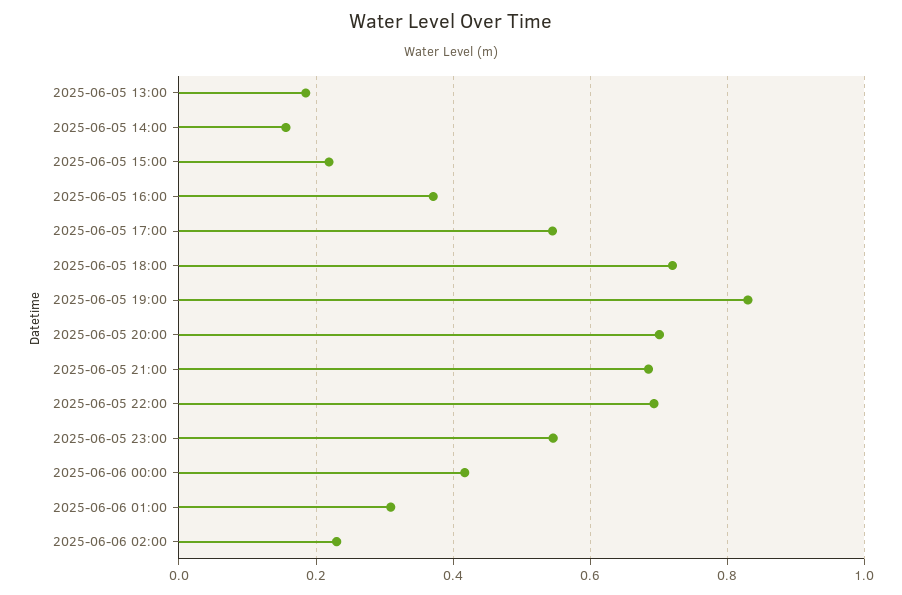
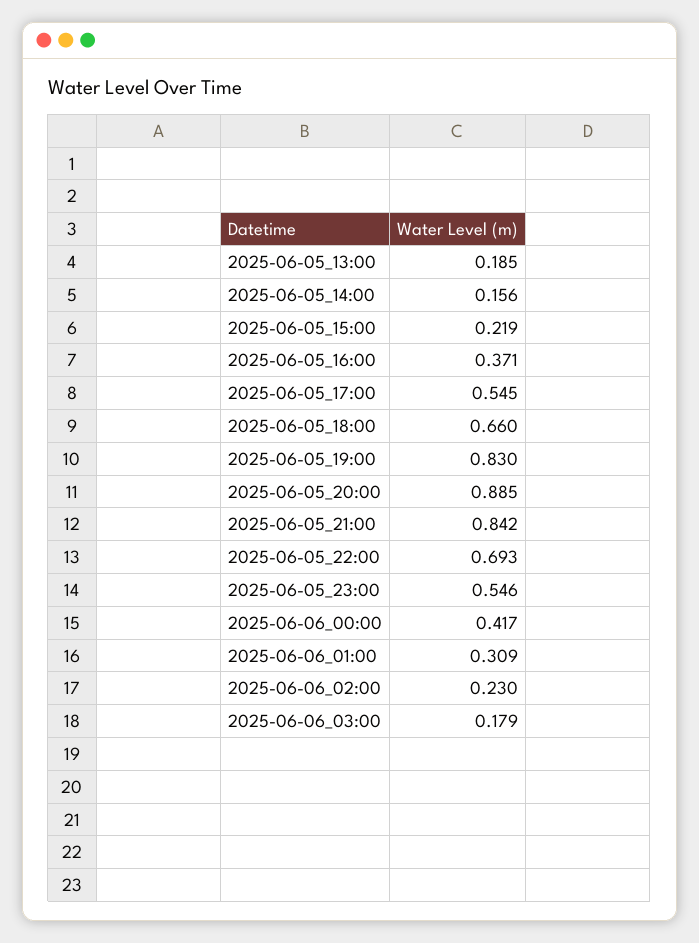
2025-06-05 18:00: 0.72 -> 0.66
2025-06-05 20:00: 0.7 -> 0.885
2025-06-05 21:00: 0.68 -> 0.842
2025-06-06_03:00: none -> 0.179

